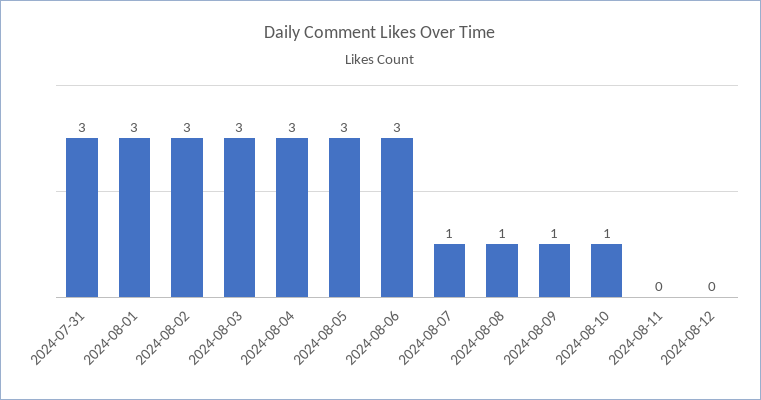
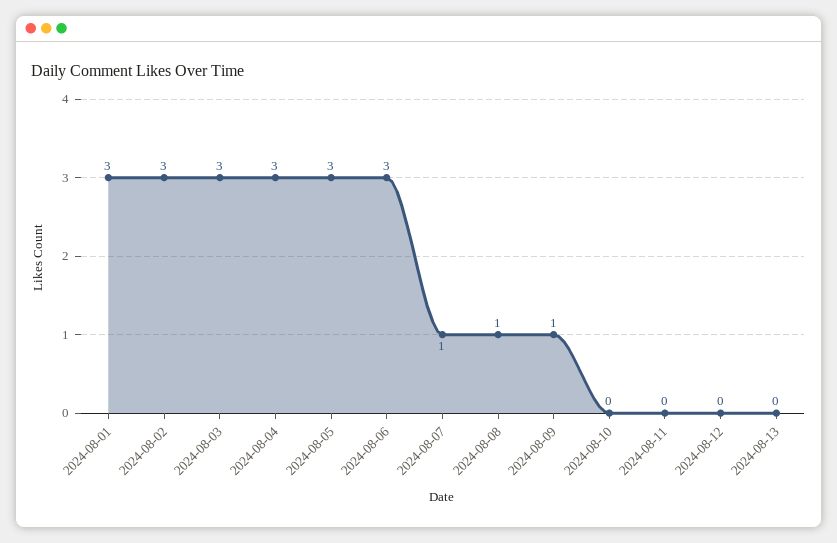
2024-07-31: 3 -> none
2024-08-10: 1 -> 0
2024-08-13: none -> 0

